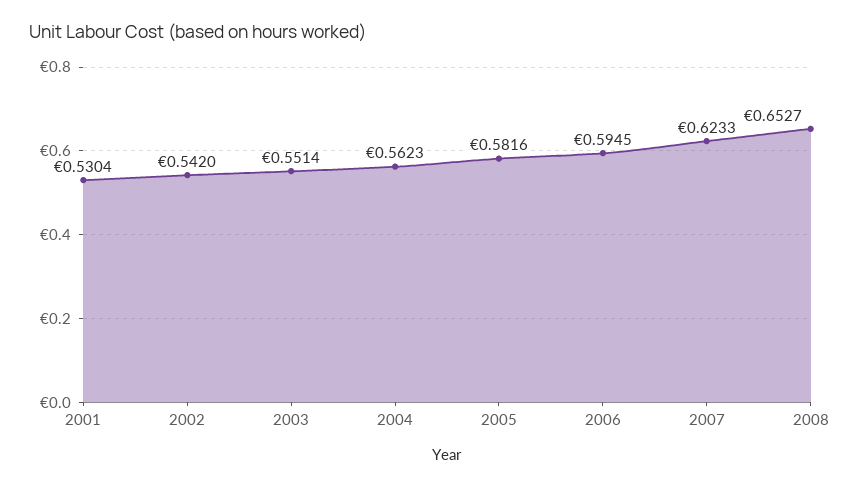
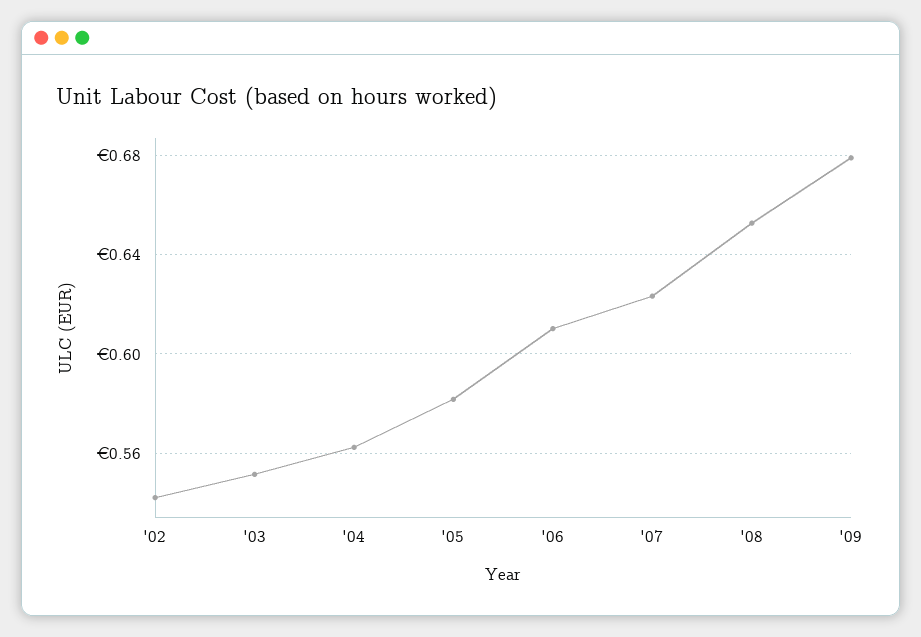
2001: 0.5304 -> none
2006: 0.5945 -> 0.61
'09: none -> 0.68

